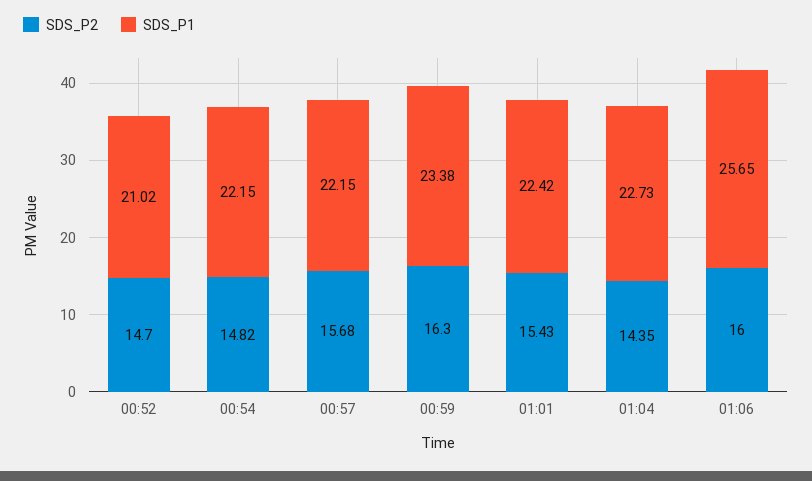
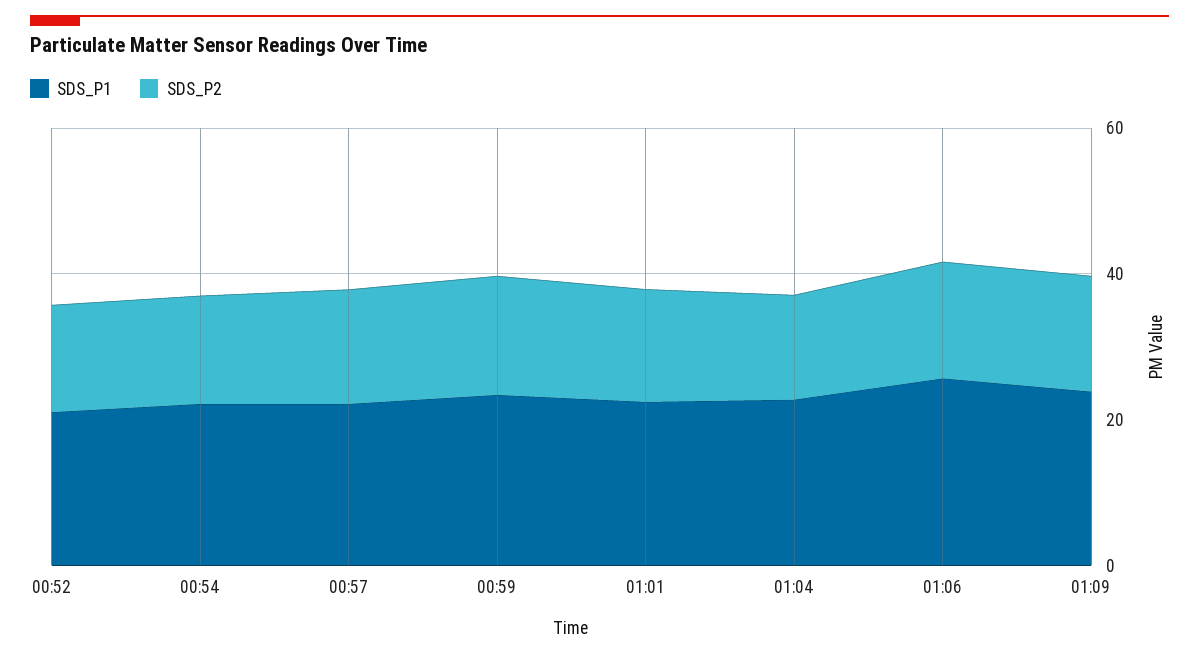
SDS_P1, 01:09: none -> 25
SDS_P2, 01:09: none -> 15

